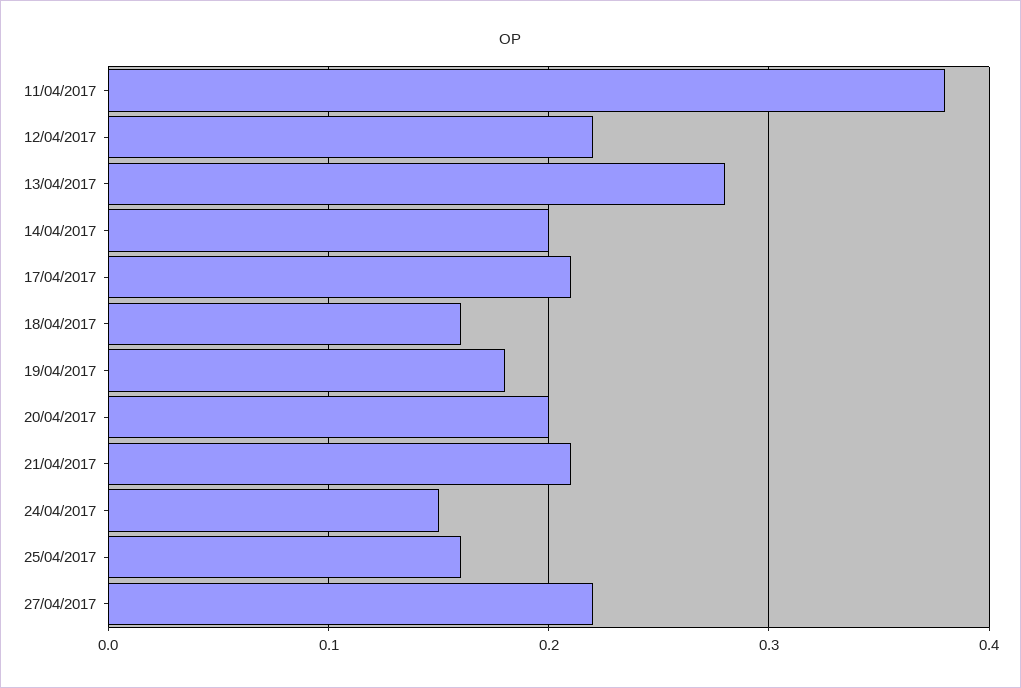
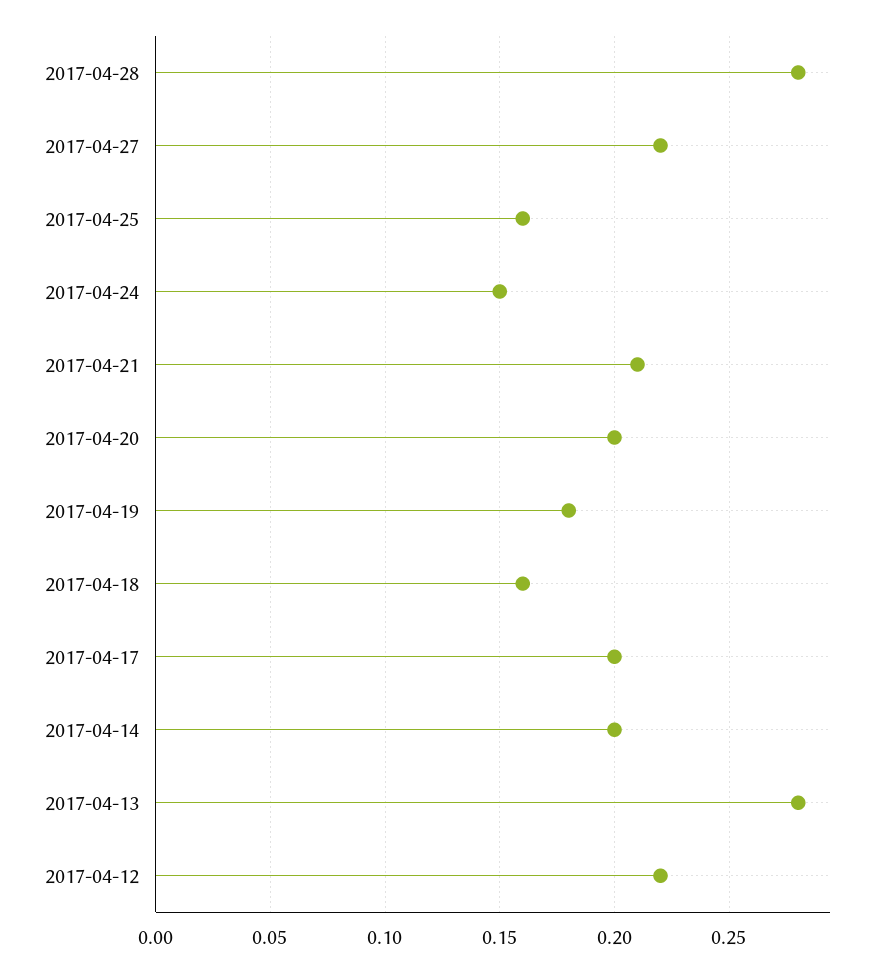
11/04/2017: 0.38 -> none
17/04/2017: 0.21 -> 0.2
2017-04-28: none -> 0.28

